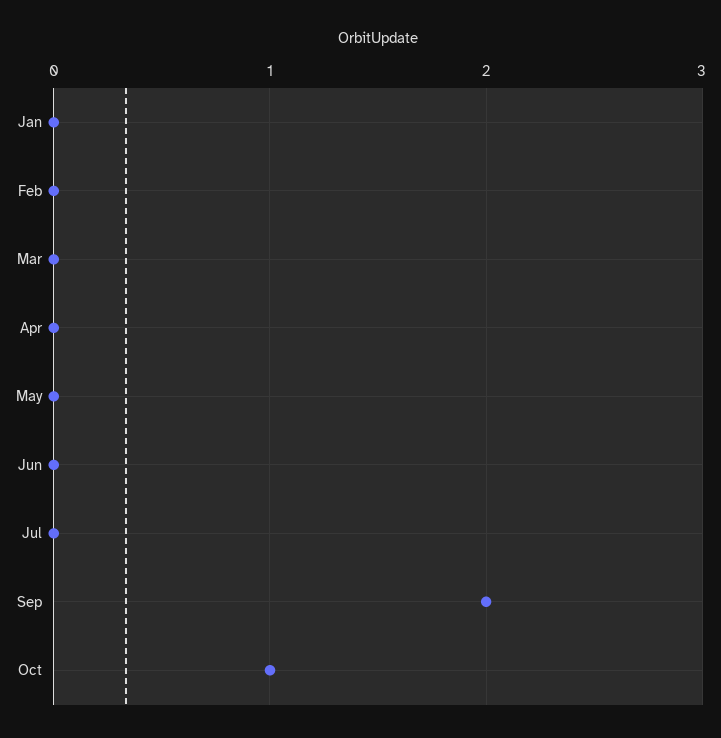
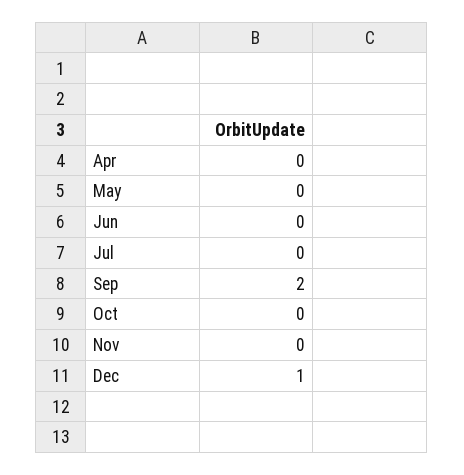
Jan: 0 -> none
Feb: 0 -> none
Mar: 0 -> none
Oct: 1 -> 0
Nov: none -> 0
Dec: none -> 1

